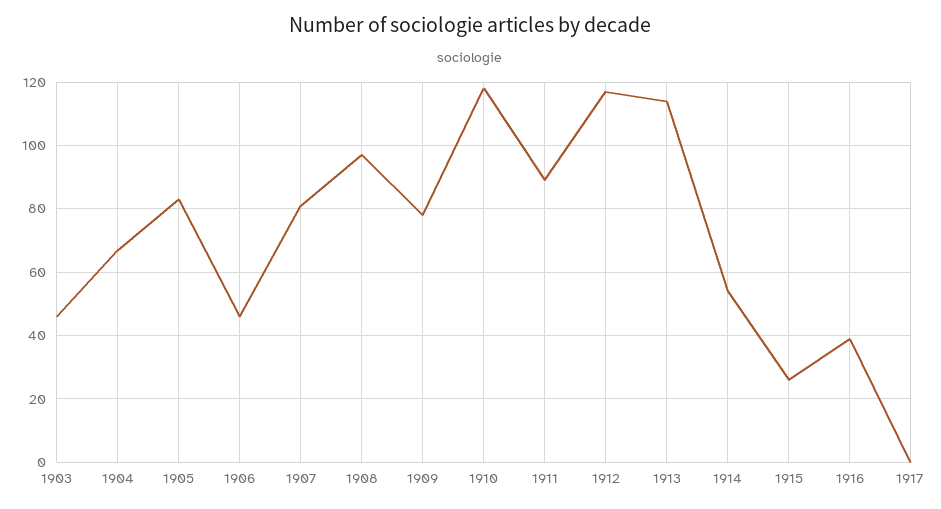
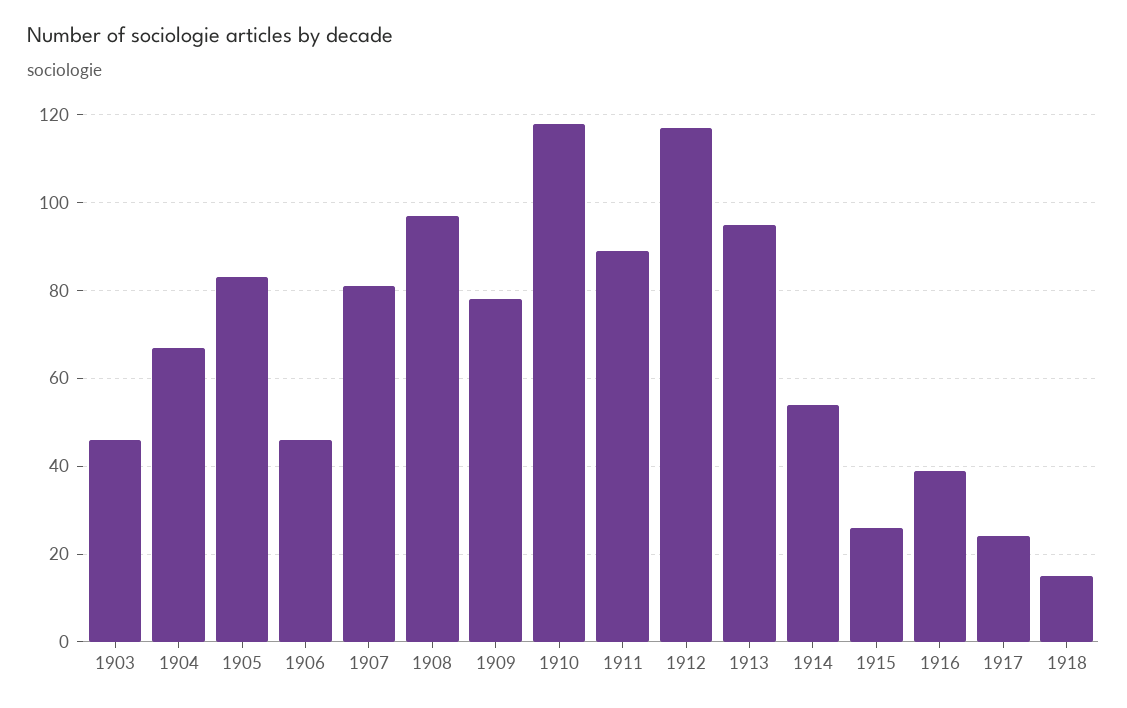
1913: 115 -> 95
1917: 0 -> 25
1918: none -> 15

